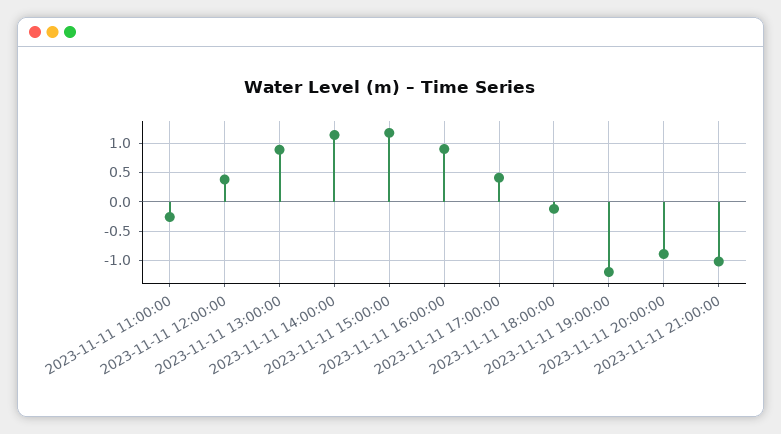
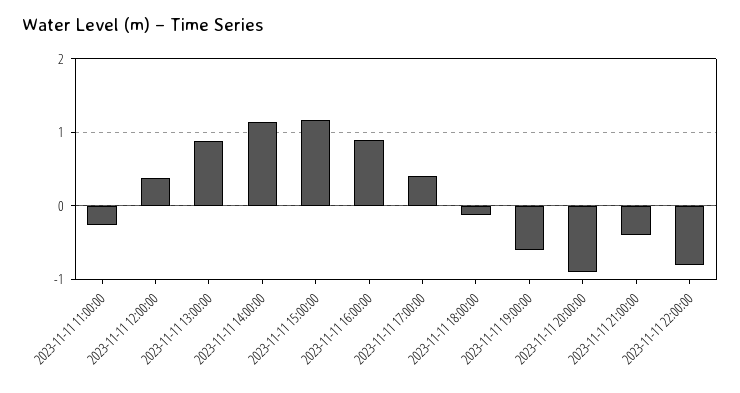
2023-11-11 19:00:00: -1.25 -> -0.6
2023-11-11 21:00:00: -1 -> -0.4
2023-11-11 22:00:00: none -> -0.8

